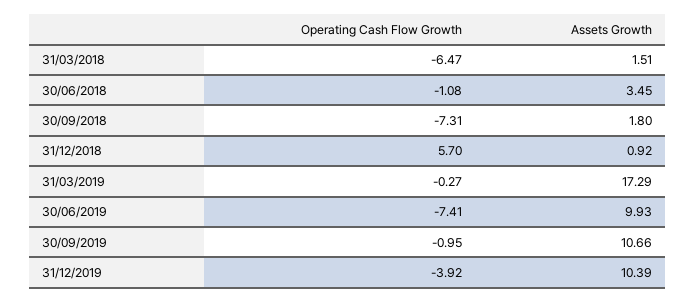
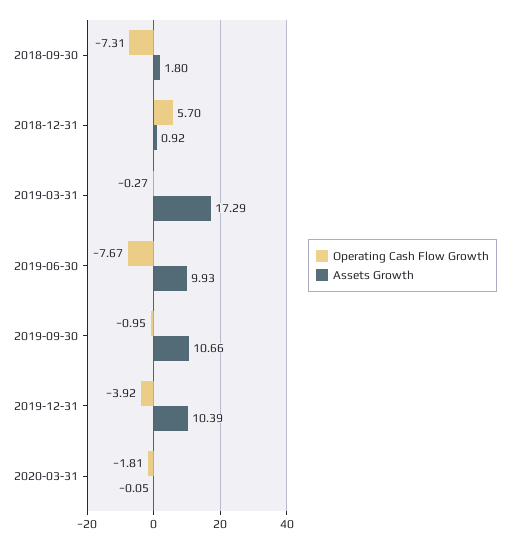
Operating Cash Flow Growth, 31/03/2018: -6.47 -> none
Assets Growth, 31/03/2018: 1.51 -> none
Operating Cash Flow Growth, 30/06/2018: -1.08 -> none
Assets Growth, 30/06/2018: 3.45 -> none
Operating Cash Flow Growth, 30/06/2019: -7.41 -> -7.67
Operating Cash Flow Growth, 2020-03-31: none -> -1.81
Assets Growth, 2020-03-31: none -> -0.05

